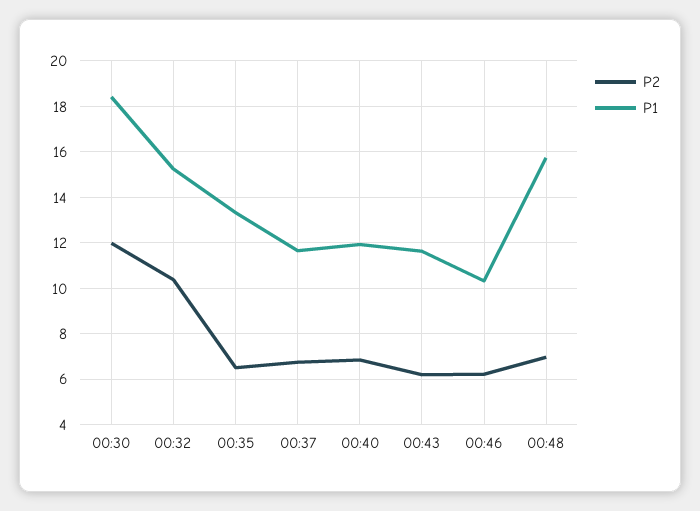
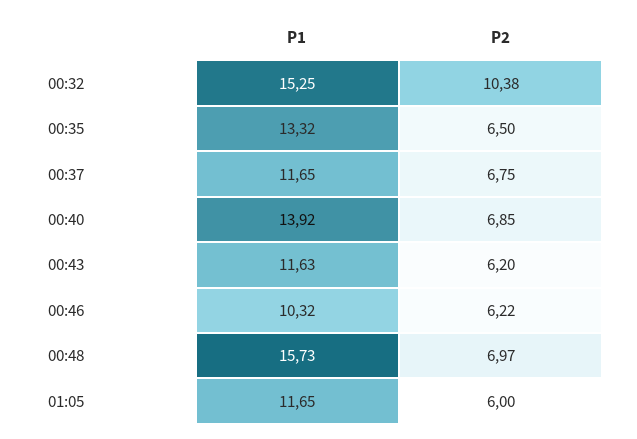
P2, 00:30: 12 -> none
P1, 00:30: 18.5 -> none
P1, 00:40: 12 -> 13.92
P1, 01:05: none -> 11.65
P2, 01:05: none -> 6

